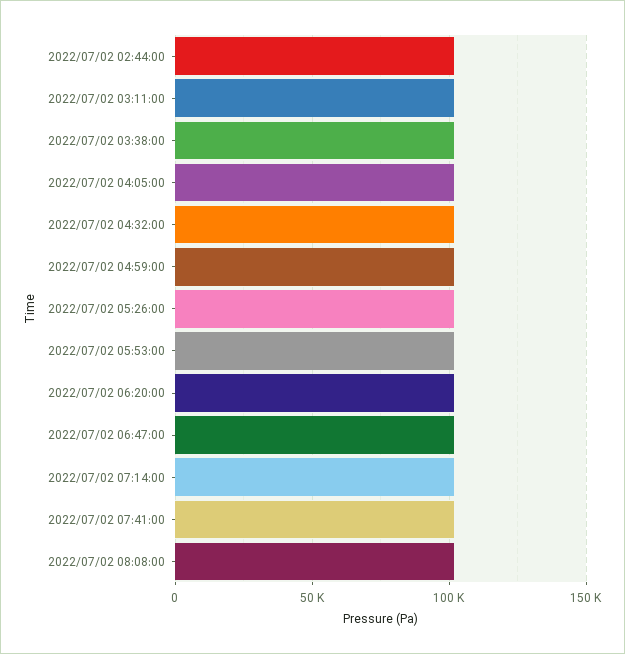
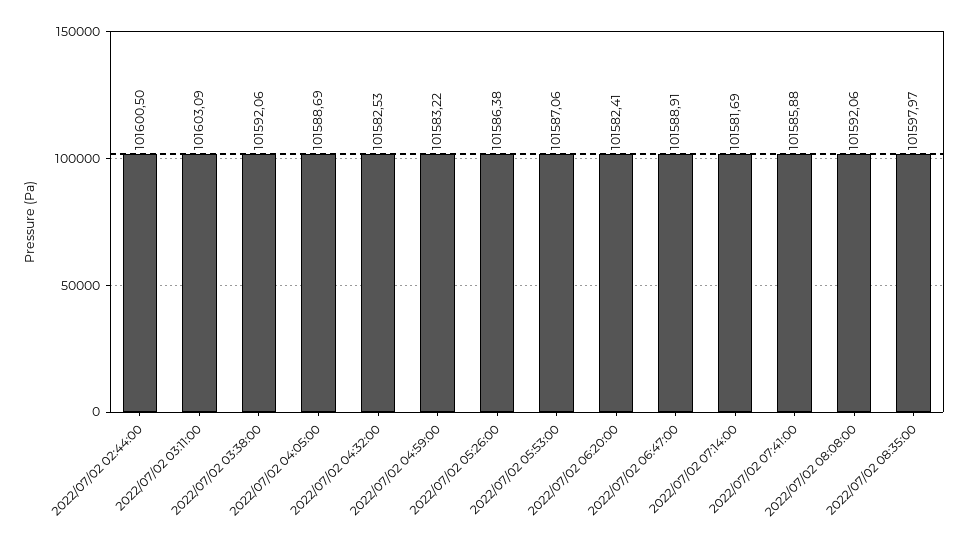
2022/07/02 08:35:00: none -> 101597.97

